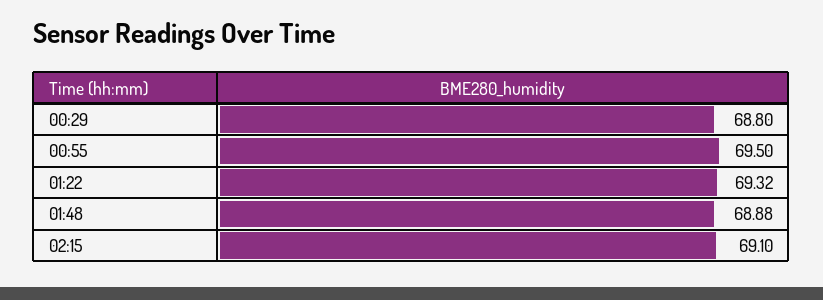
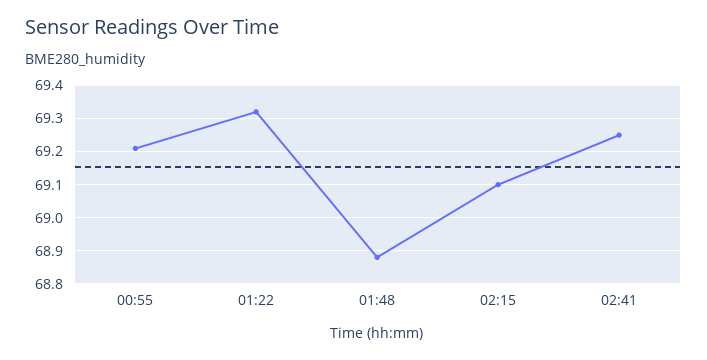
00:29: 68.8 -> none
00:55: 69.5 -> 69.2
02:41: none -> 69.25

